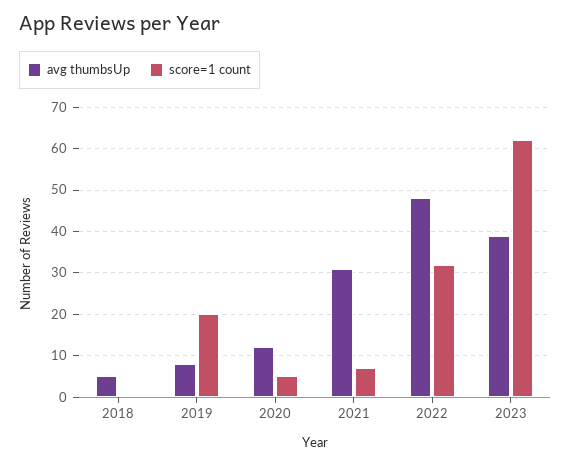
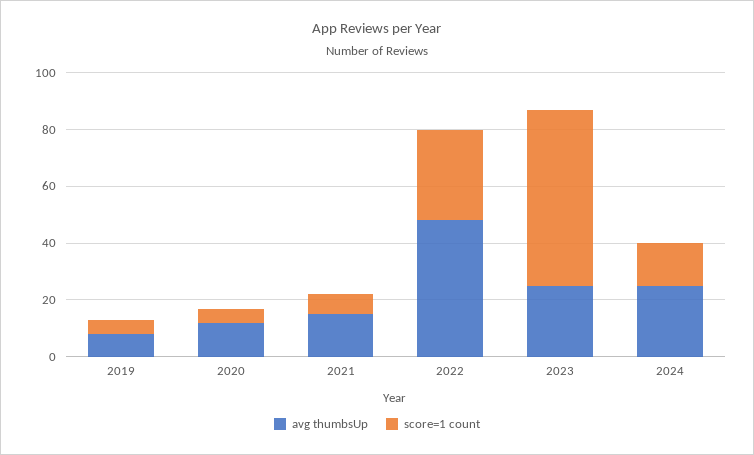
avg thumbsUp, 2018: 5 -> none
score=1 count, 2018: 0 -> none
score=1 count, 2019: 20 -> 5
avg thumbsUp, 2021: 30 -> 15
avg thumbsUp, 2023: 40 -> 25
avg thumbsUp, 2024: none -> 25
score=1 count, 2024: none -> 15

